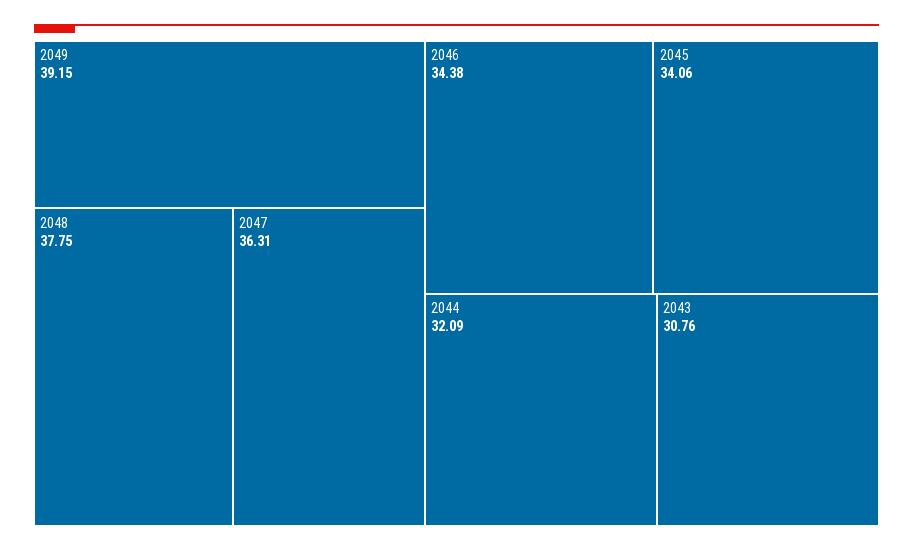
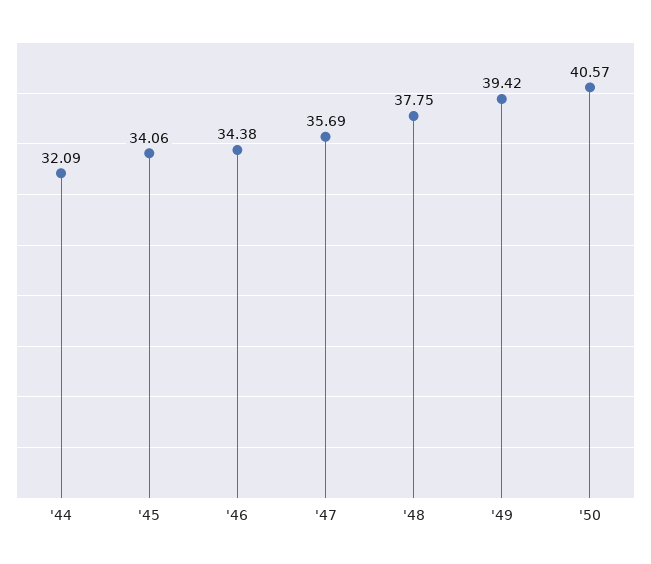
2049: 39.15 -> 39.42
2047: 36.31 -> 35.69
2043: 30.76 -> none
'50: none -> 40.57

